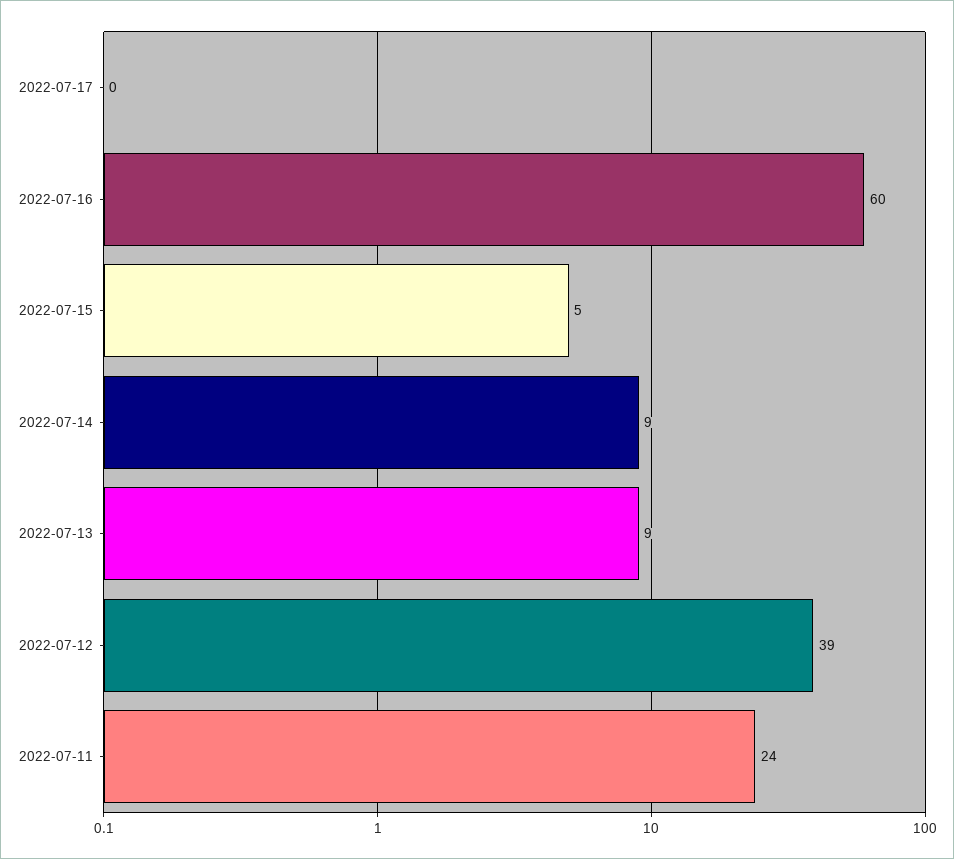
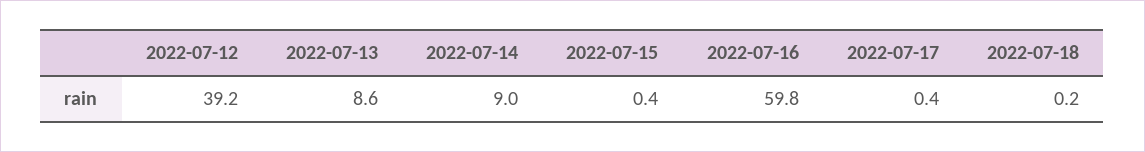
2022-07-15: 5 -> 0.4
2022-07-11: 24 -> none
2022-07-18: none -> 0.2

